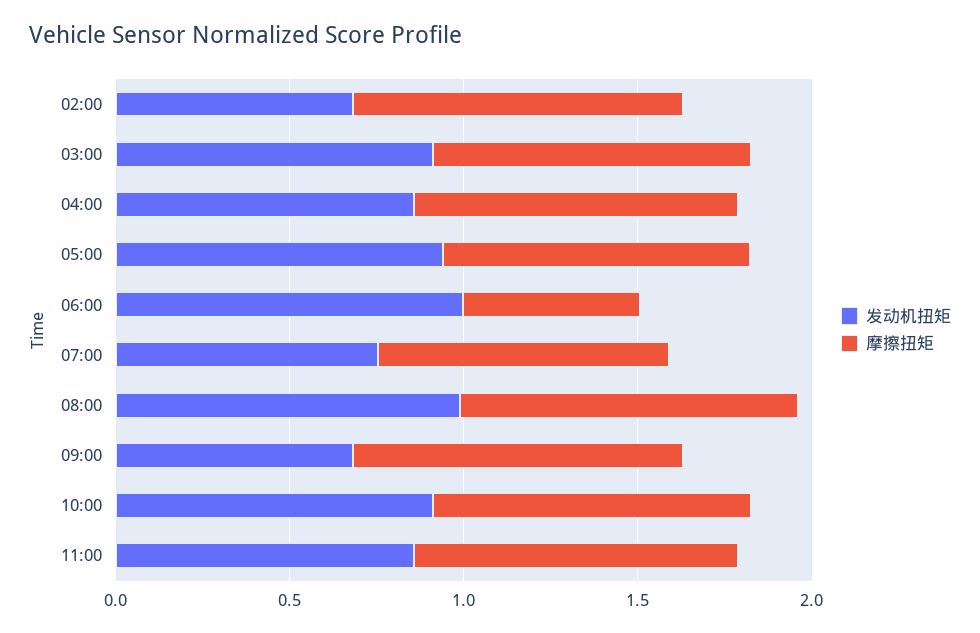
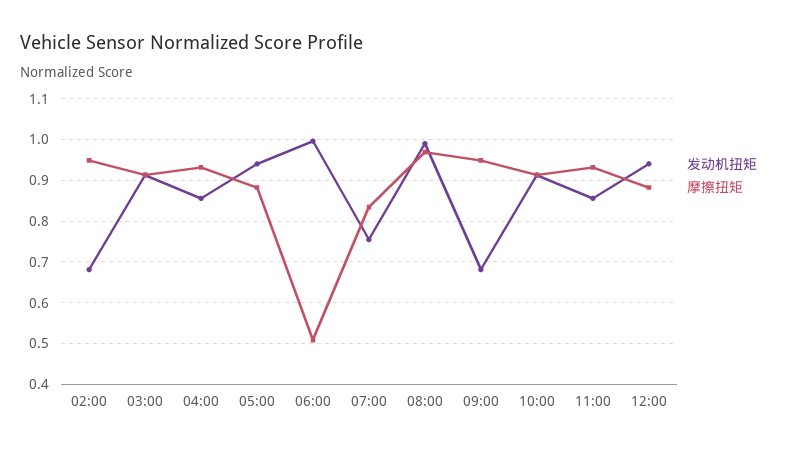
发动机扭矩, 12:00: none -> 0.94
摩擦扭矩, 12:00: none -> 0.88

